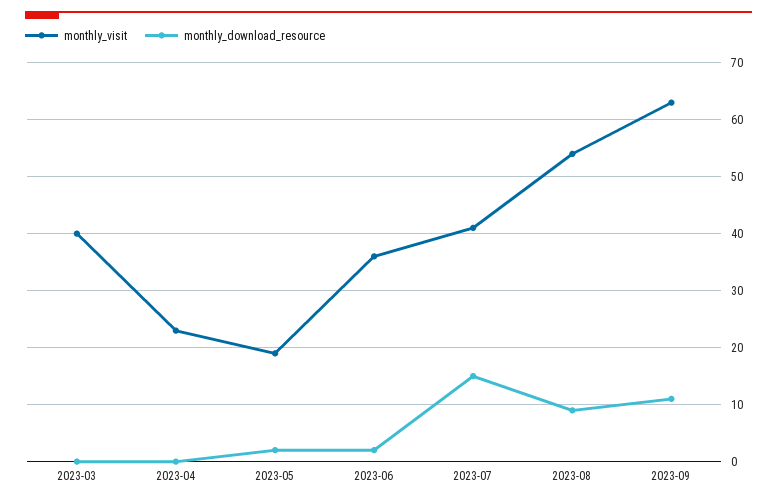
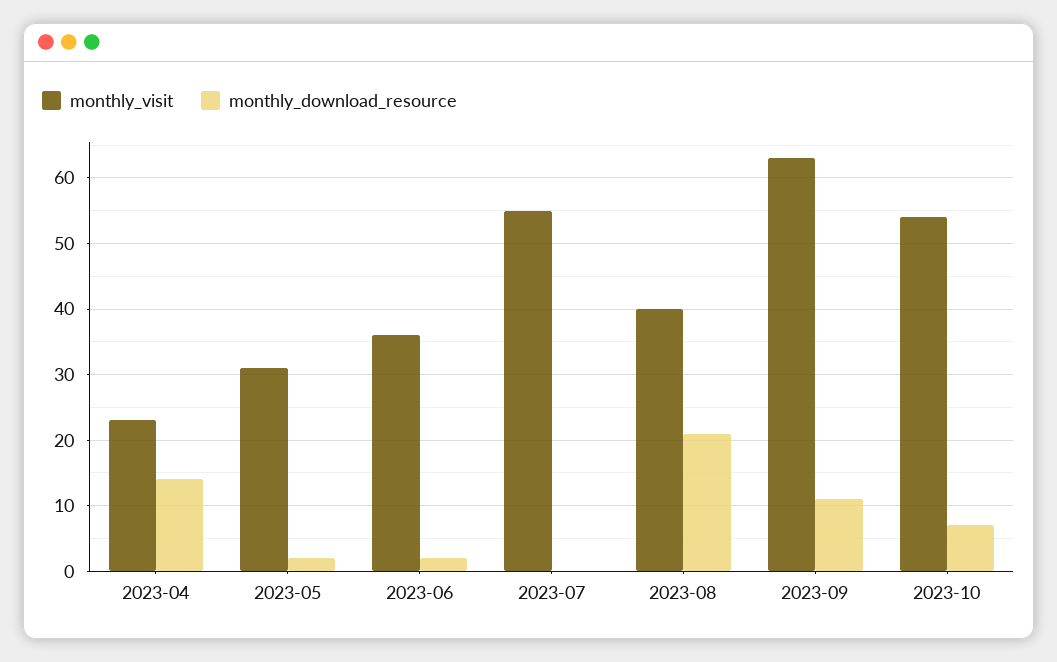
monthly_visit, 2023-03: 40 -> none
monthly_download_resource, 2023-03: 0 -> none
monthly_download_resource, 2023-04: 0 -> 14
monthly_visit, 2023-05: 20 -> 31
monthly_visit, 2023-07: 40 -> 55
monthly_download_resource, 2023-07: 15 -> 0
monthly_visit, 2023-08: 55 -> 40
monthly_download_resource, 2023-08: 10 -> 21
monthly_visit, 2023-10: none -> 54
monthly_download_resource, 2023-10: none -> 7

